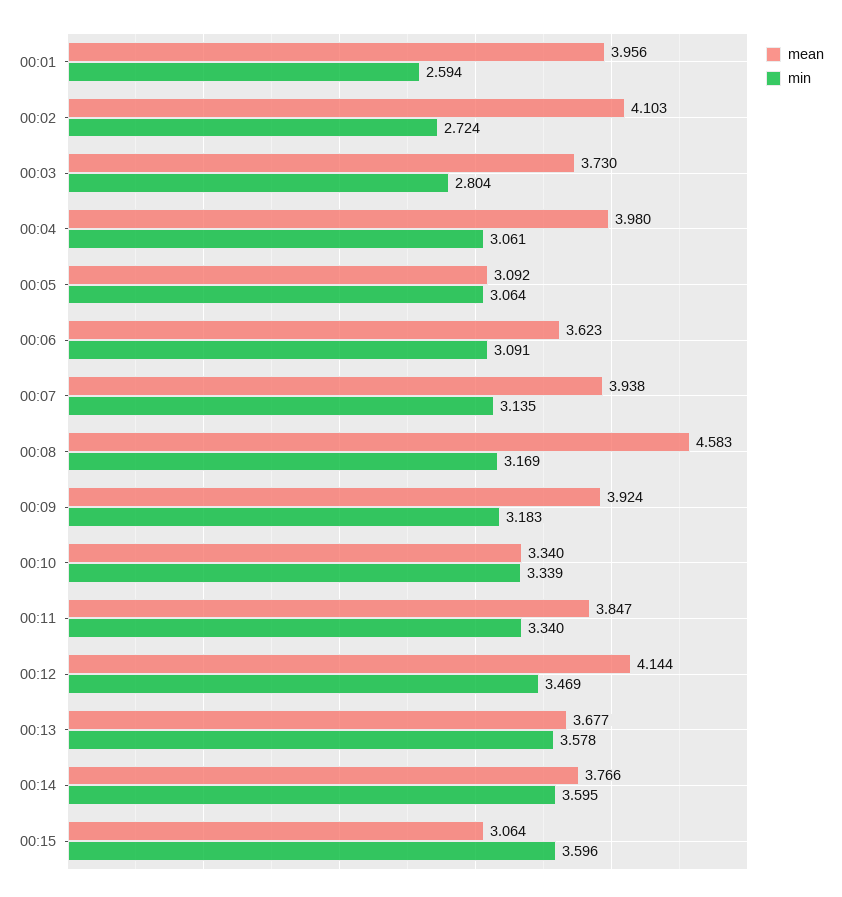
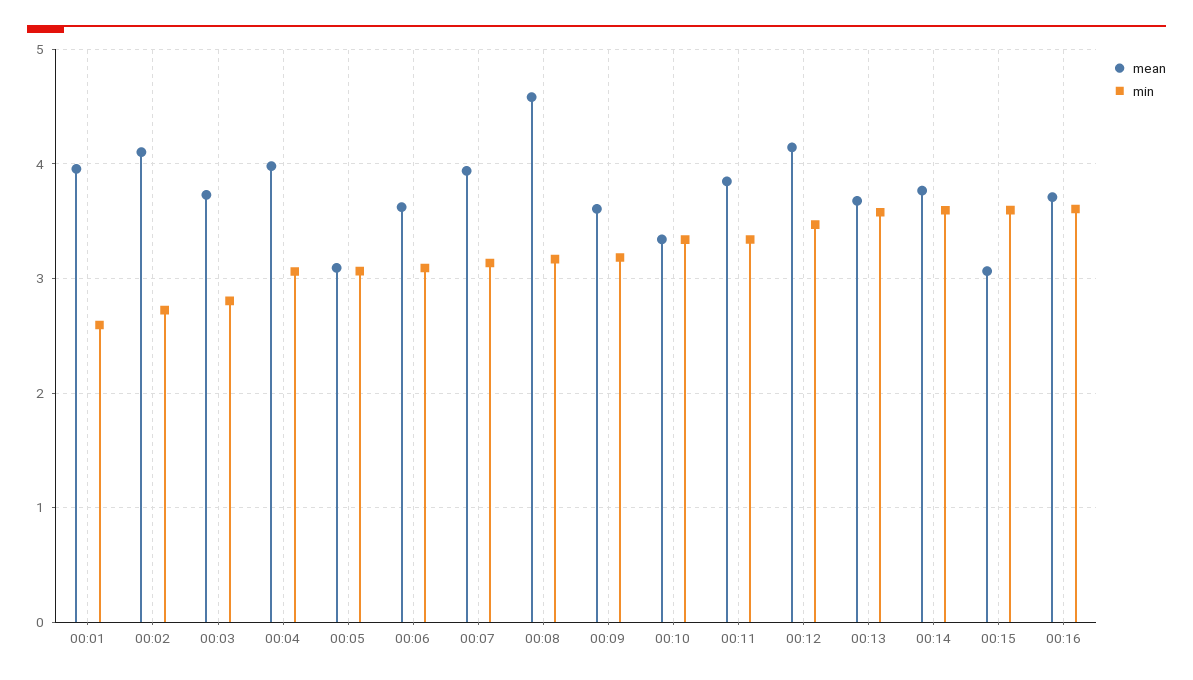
mean, 00:09: 3.924 -> 3.6
mean, 00:16: none -> 3.7
min, 00:16: none -> 3.6

